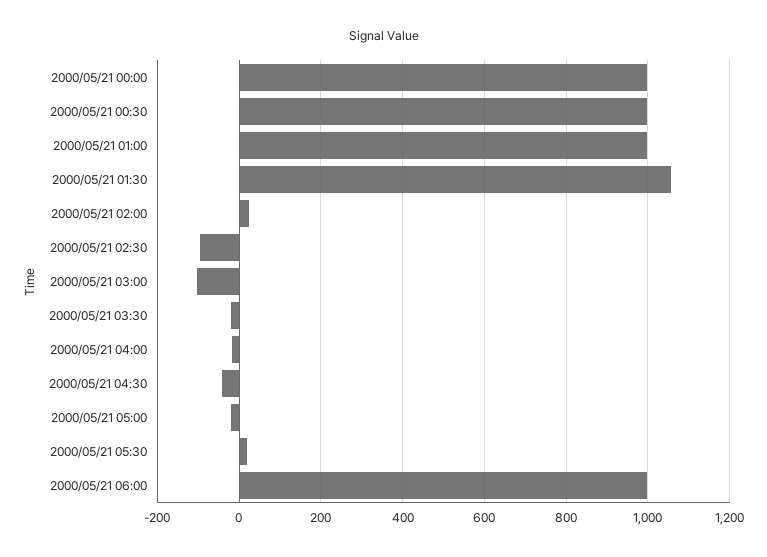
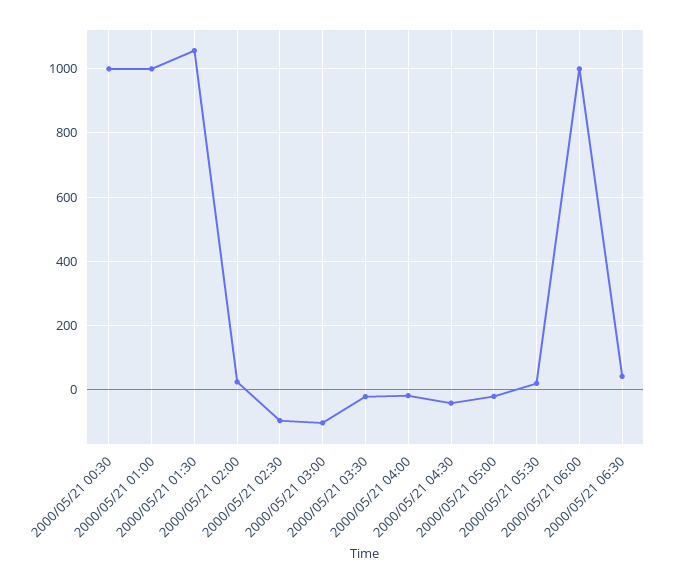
2000/05/21 00:00: 1000 -> none
2000/05/21 06:30: none -> 40

